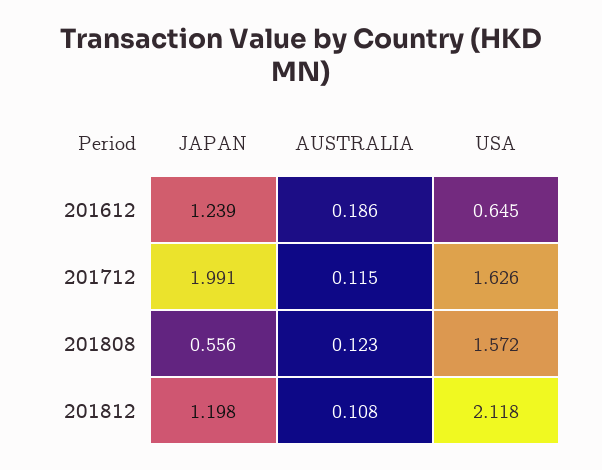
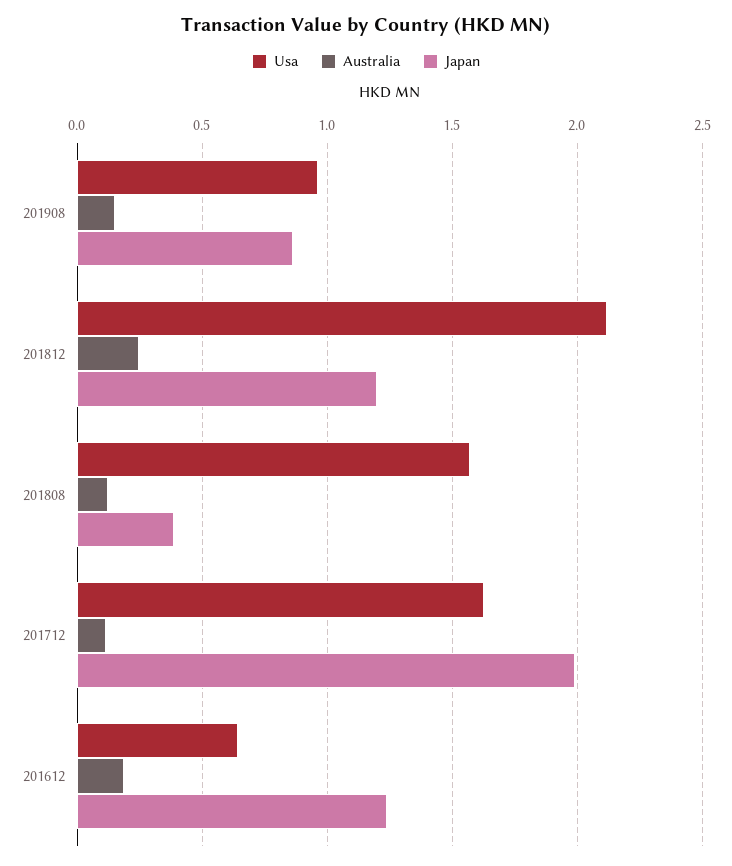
JAPAN, 201808: 0.556 -> 0.4
AUSTRALIA, 201812: 0.108 -> 0.25
USA, 201908: none -> 0.95
AUSTRALIA, 201908: none -> 0.15
JAPAN, 201908: none -> 0.85

